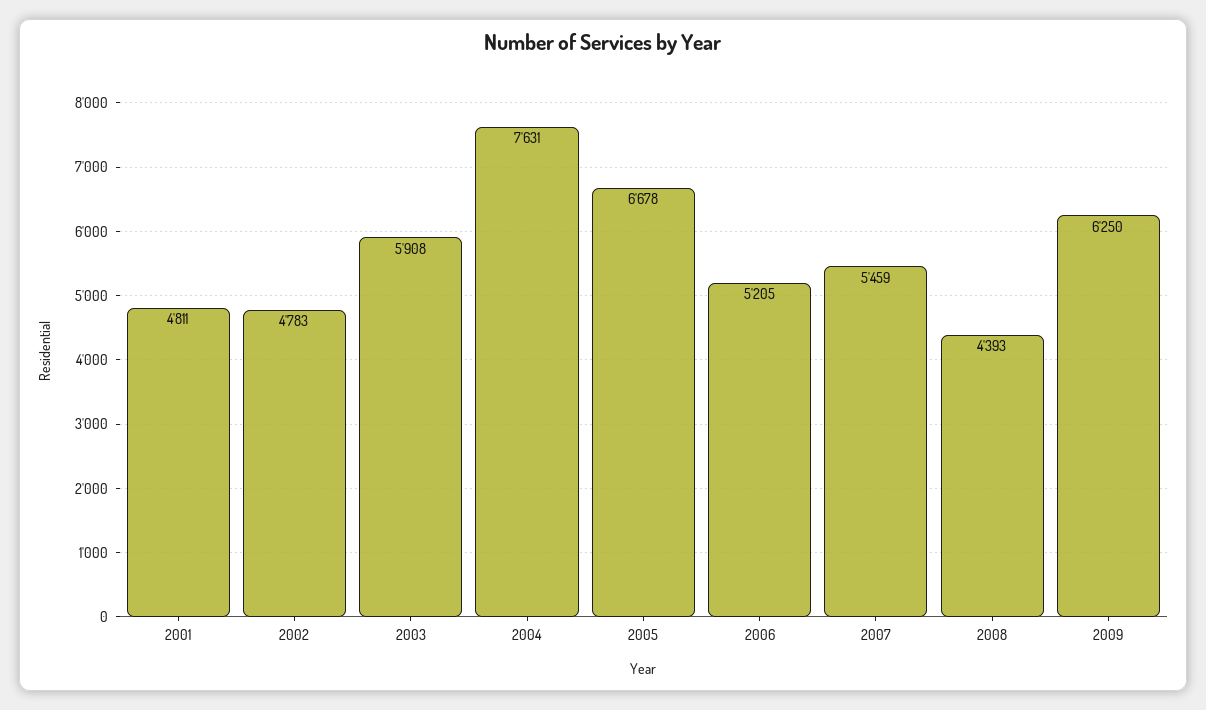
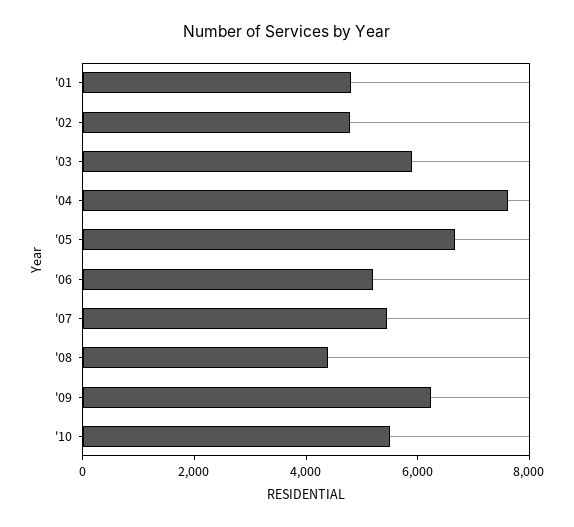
'10: none -> 5500

